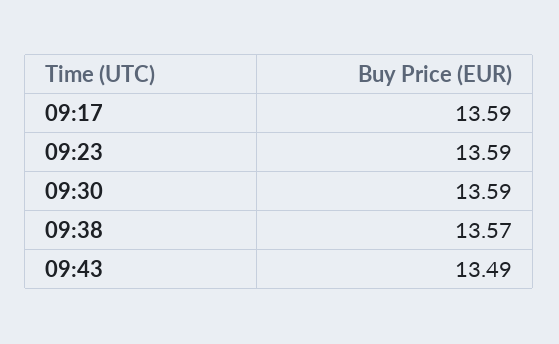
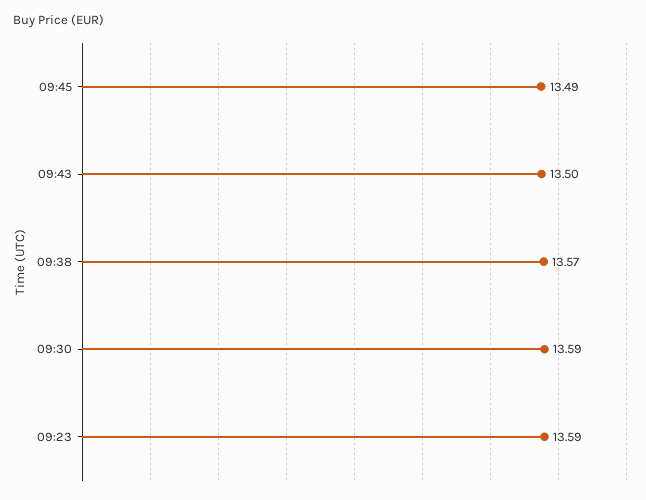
09:17: 13.59 -> none
09:43: 13.49 -> 13.5
09:45: none -> 13.49

